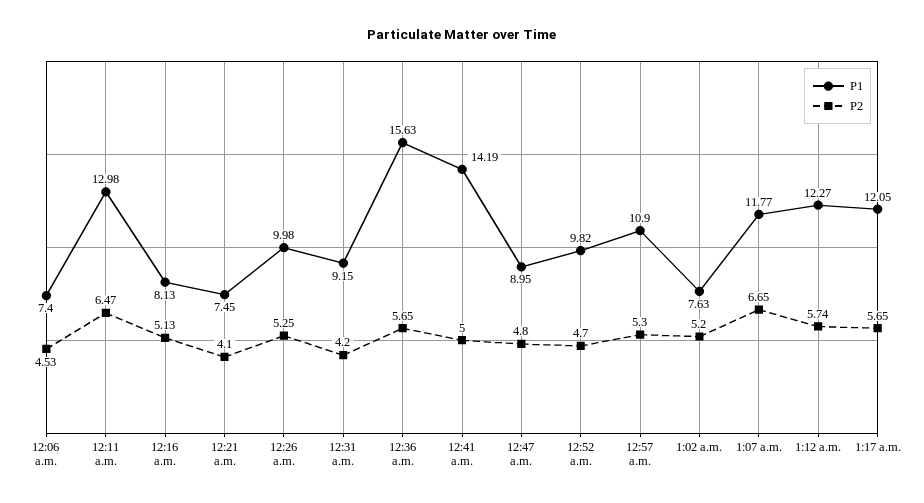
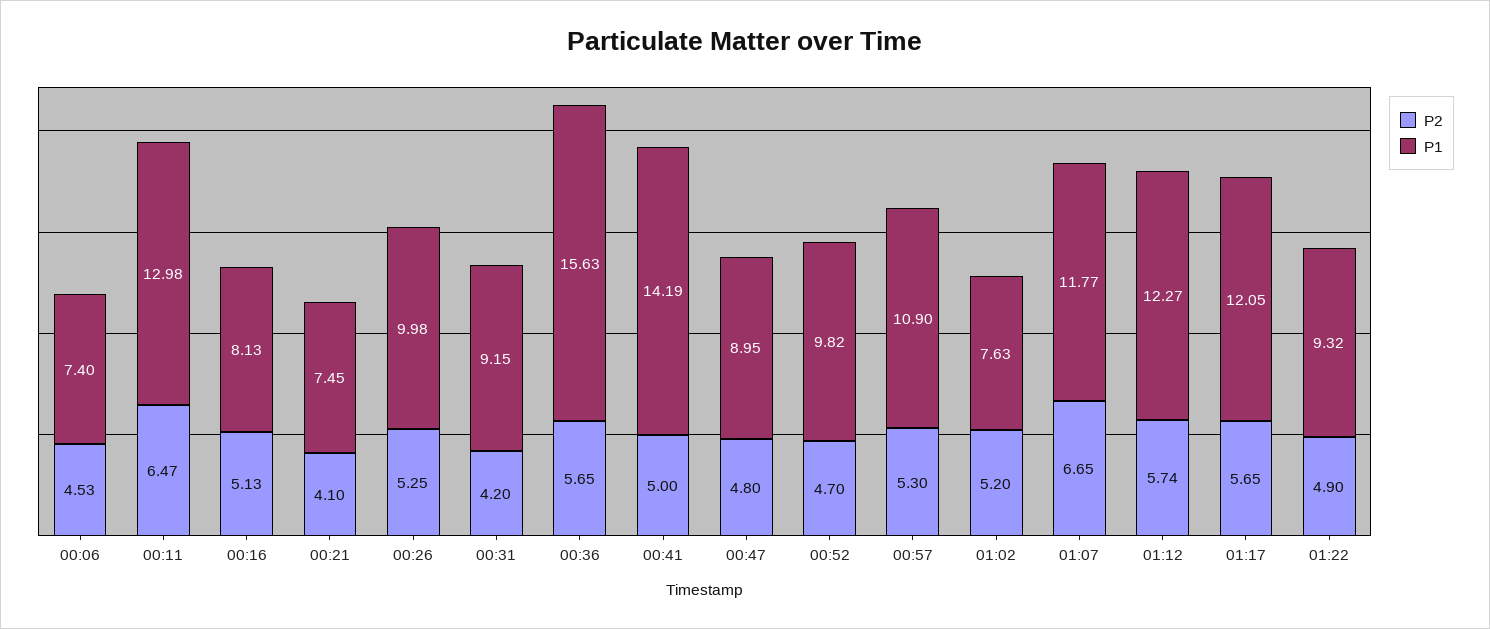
P2, 01:22: none -> 4.9
P1, 01:22: none -> 9.32

